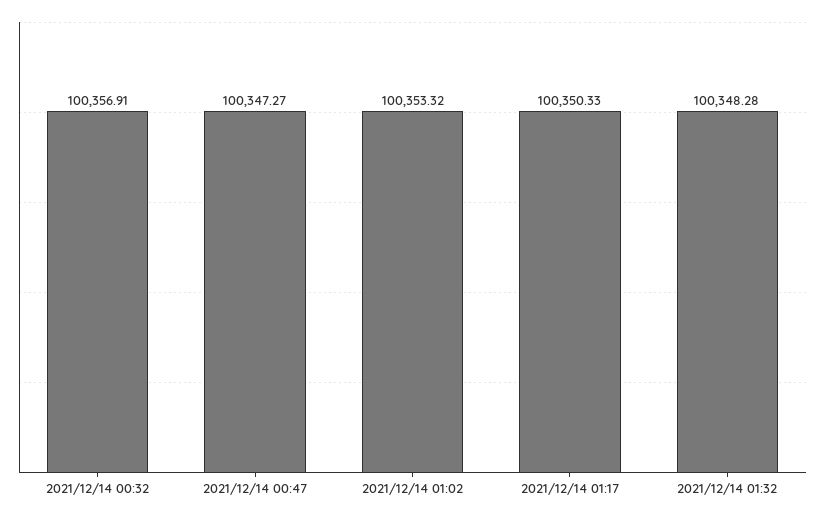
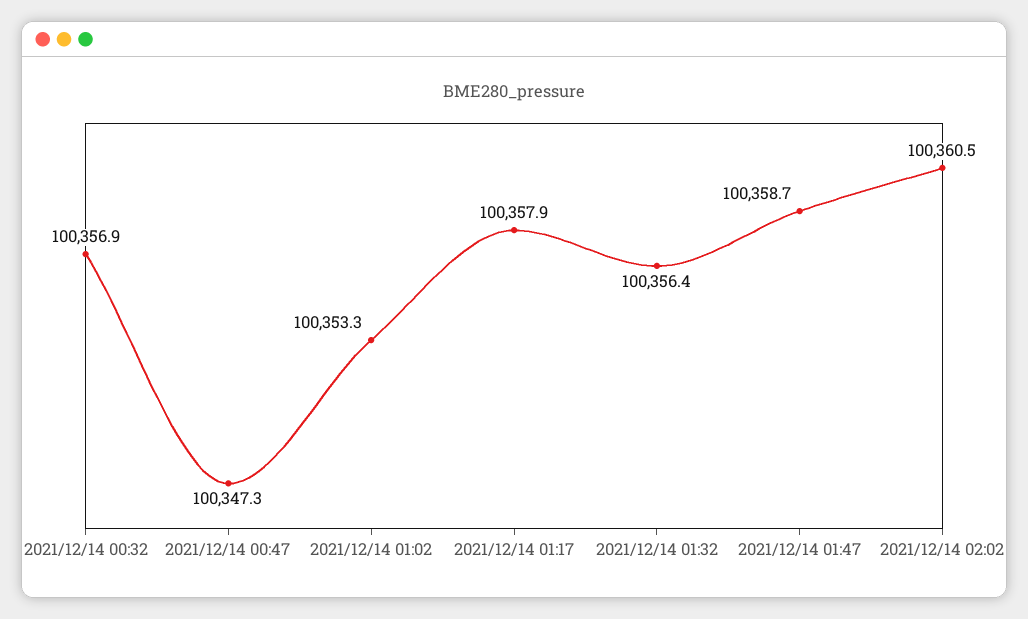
2021/12/14 01:17: 100350.33 -> 100357.9
2021/12/14 01:32: 100348.28 -> 100356.4
2021/12/14 01:47: none -> 100358.7
2021/12/14 02:02: none -> 100360.5

